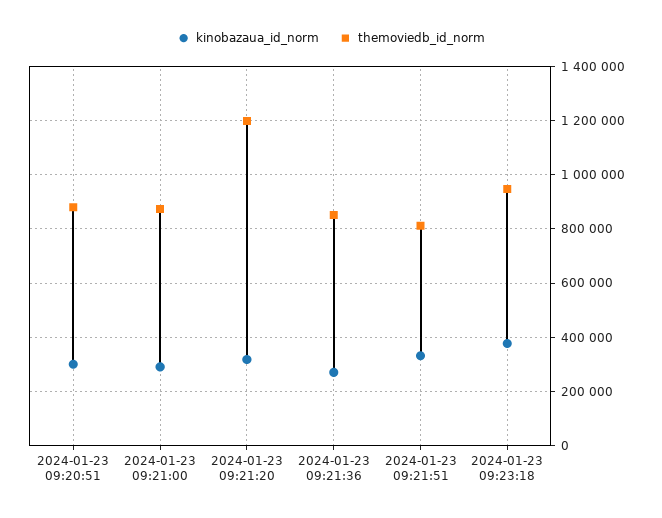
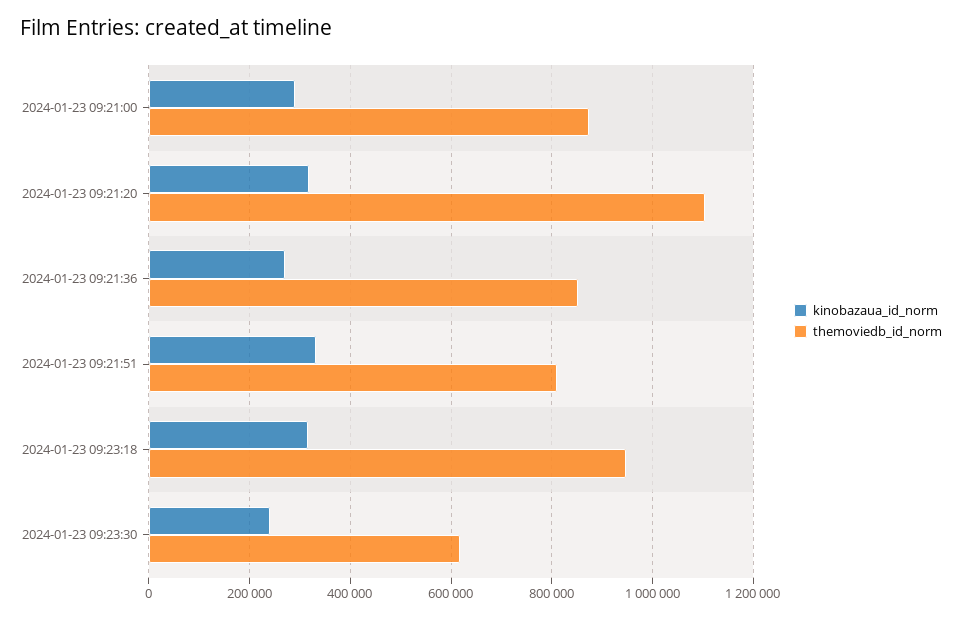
kinobazaua_id_norm, 2024-01-23 09:20:51: 300000 -> none
themoviedb_id_norm, 2024-01-23 09:20:51: 875000 -> none
themoviedb_id_norm, 2024-01-23 09:21:20: 1200000 -> 1100000
kinobazaua_id_norm, 2024-01-23 09:23:18: 375000 -> 320000
kinobazaua_id_norm, 2024-01-23 09:23:30: none -> 240000
themoviedb_id_norm, 2024-01-23 09:23:30: none -> 620000

